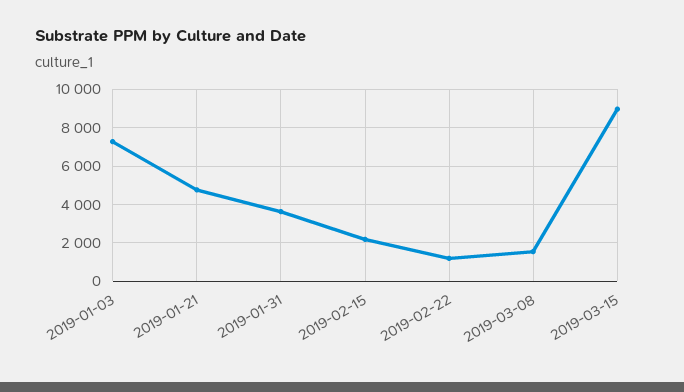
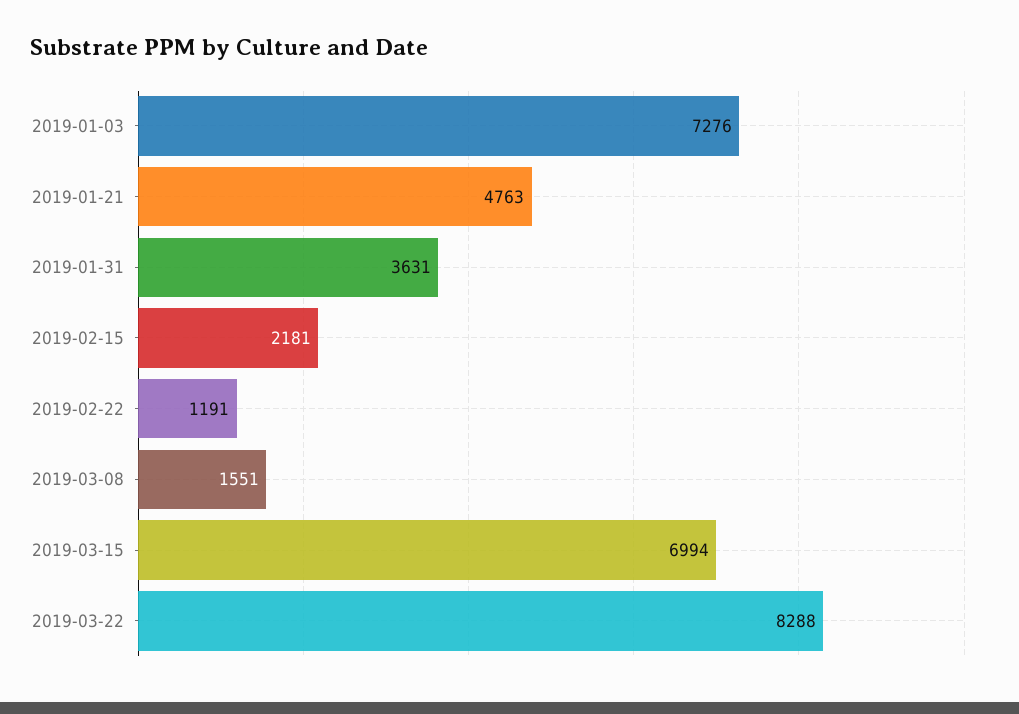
2019-03-15: 9000 -> 6994
2019-03-22: none -> 8288

